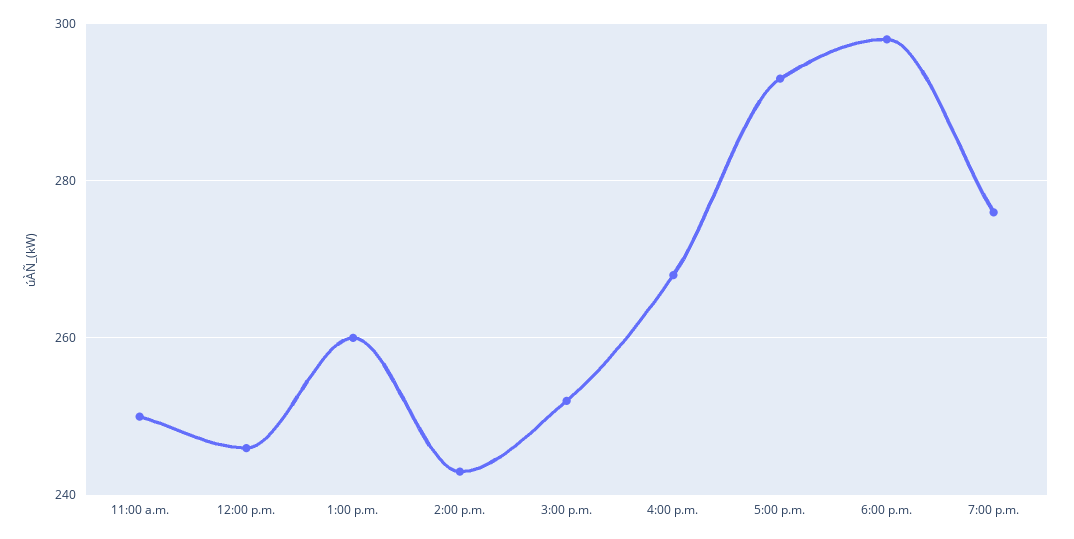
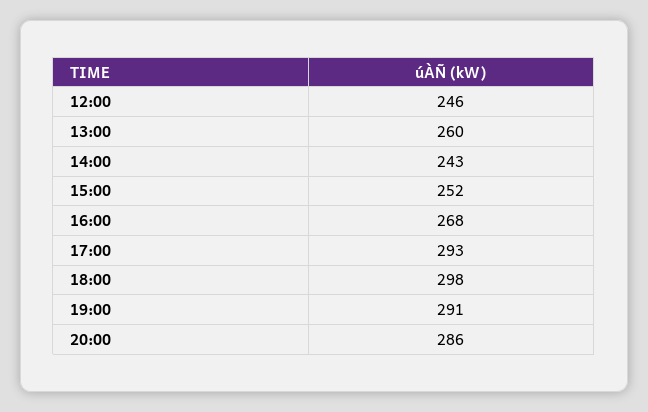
11:00 a.m.: 250 -> none
7:00 p.m.: 275 -> 291
20:00: none -> 286

